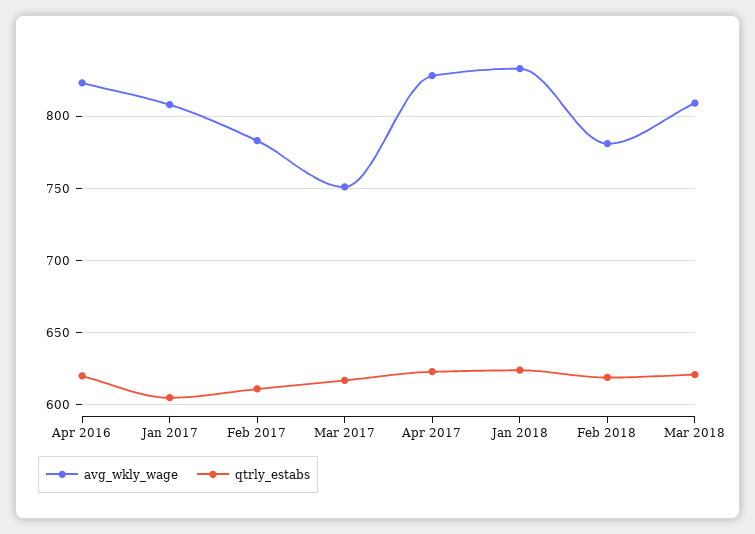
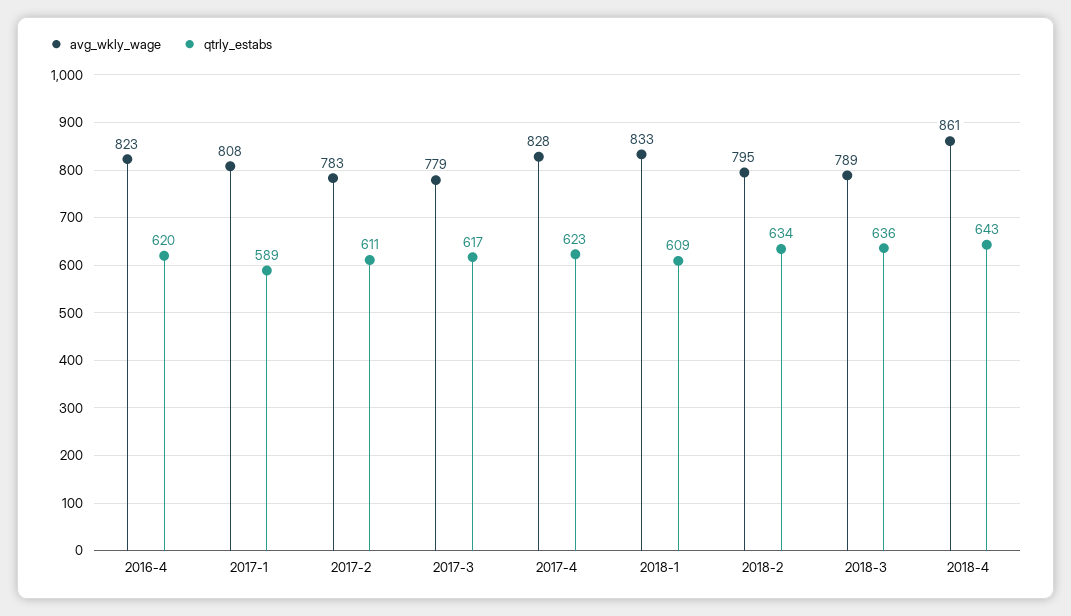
qtrly_estabs, Jan 2017: 605 -> 589
avg_wkly_wage, Mar 2017: 750 -> 779
qtrly_estabs, Jan 2018: 625 -> 609
avg_wkly_wage, Feb 2018: 780 -> 795
qtrly_estabs, Feb 2018: 620 -> 634
avg_wkly_wage, Mar 2018: 810 -> 789
qtrly_estabs, Mar 2018: 620 -> 636
avg_wkly_wage, 2018-4: none -> 861
qtrly_estabs, 2018-4: none -> 643

